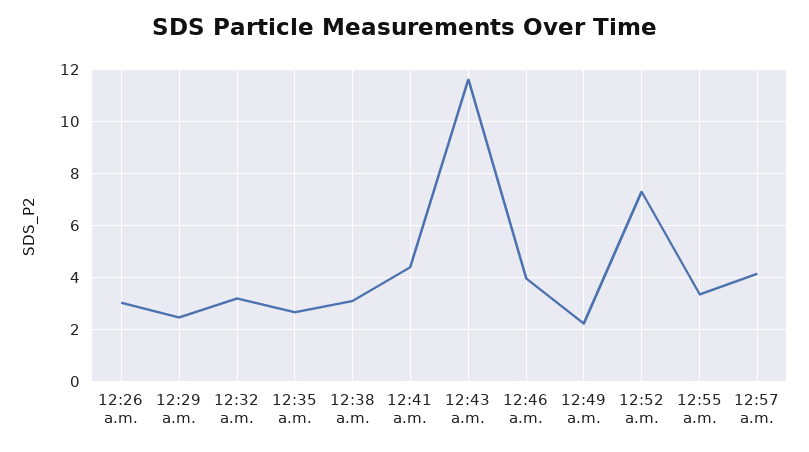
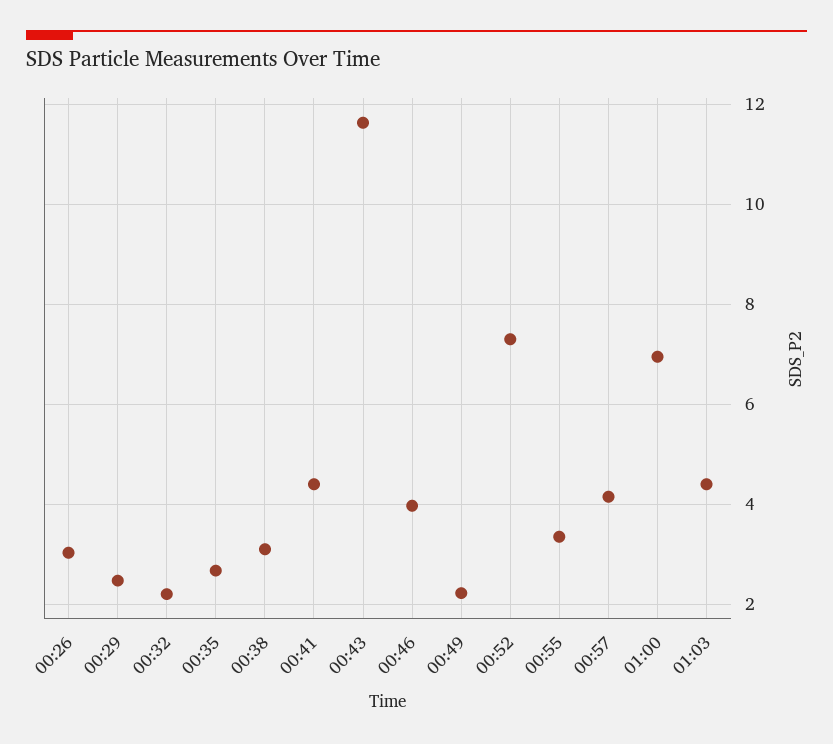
12:32 a.m.: 3.25 -> 2.2
01:00: none -> 7
01:03: none -> 4.4

